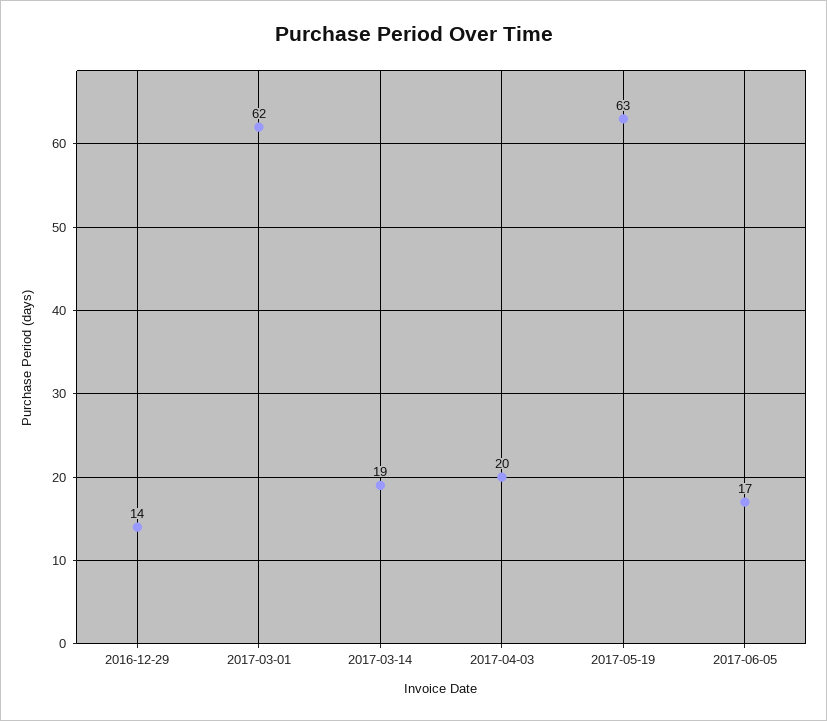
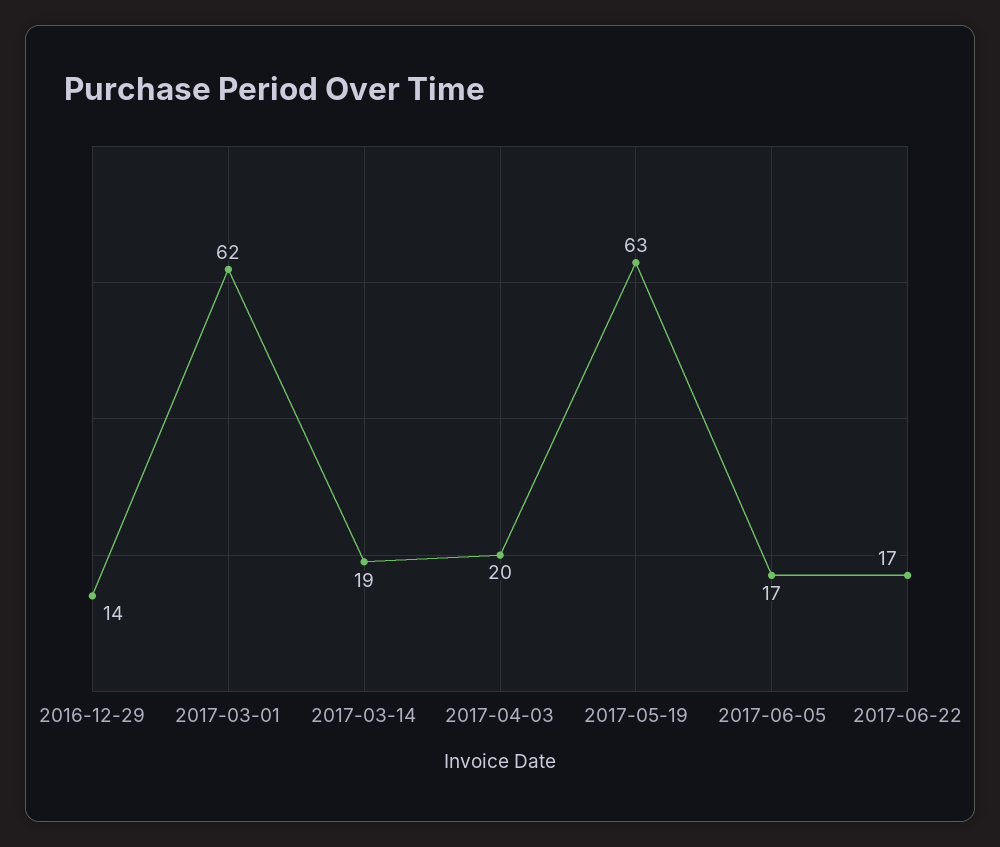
2017-06-22: none -> 17

